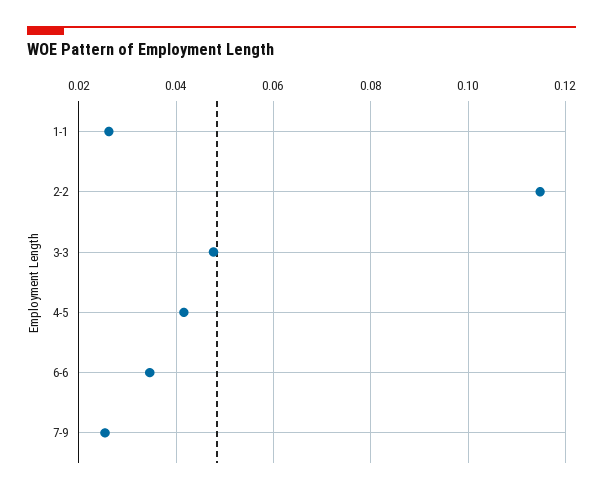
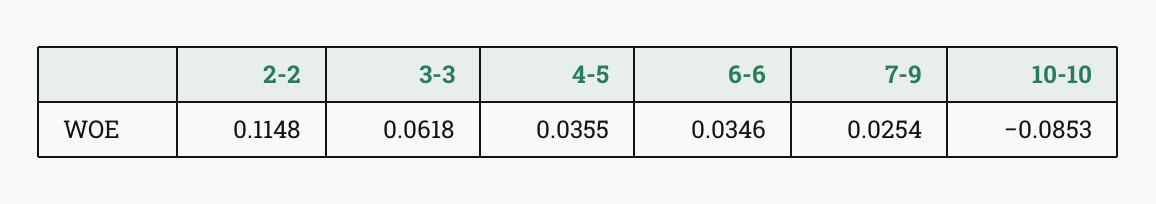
1-1: 0.026 -> none
3-3: 0.048 -> 0.0618
4-5: 0.042 -> 0.0355
10-10: none -> -0.0853

